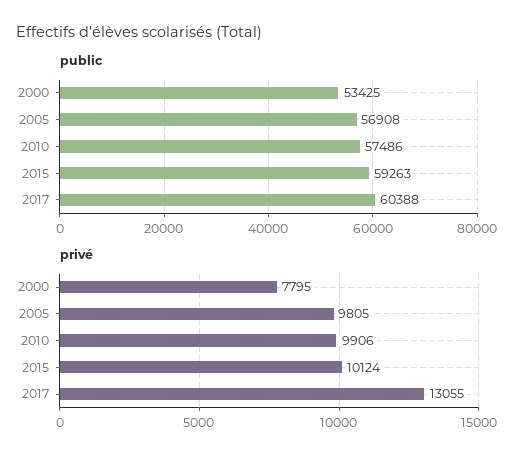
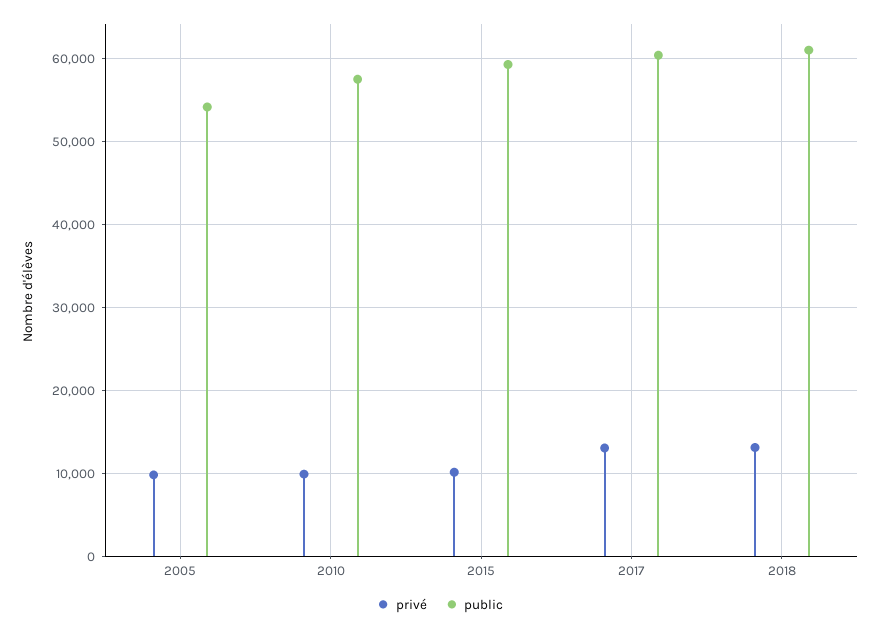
public, 2000: 53425 -> none
public, 2005: 56908 -> 54000
privé, 2000: 7795 -> none
privé, 2018: none -> 13000
public, 2018: none -> 61000

